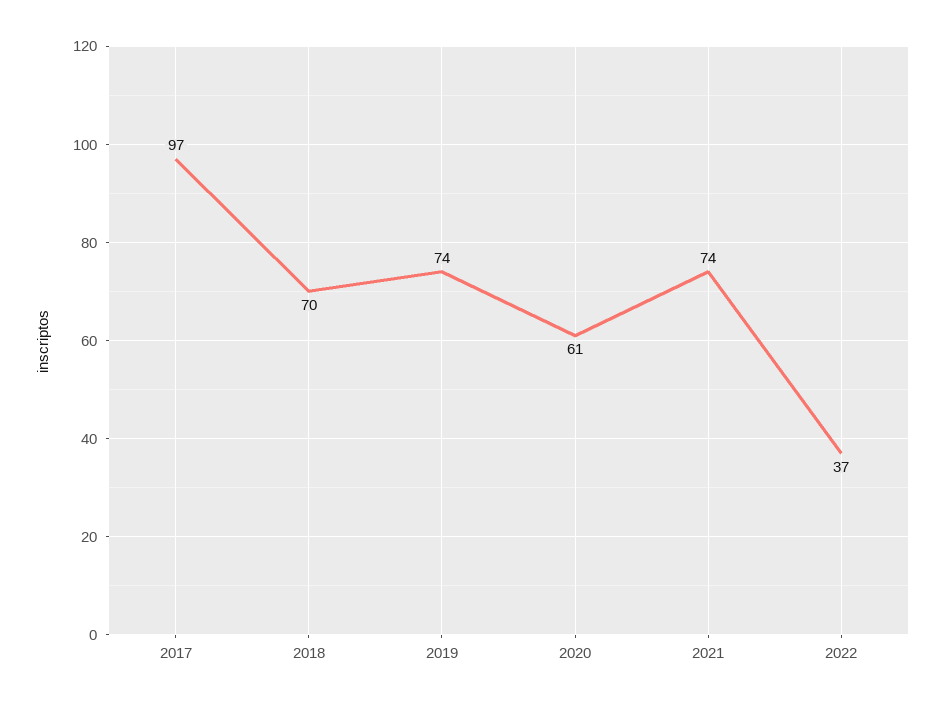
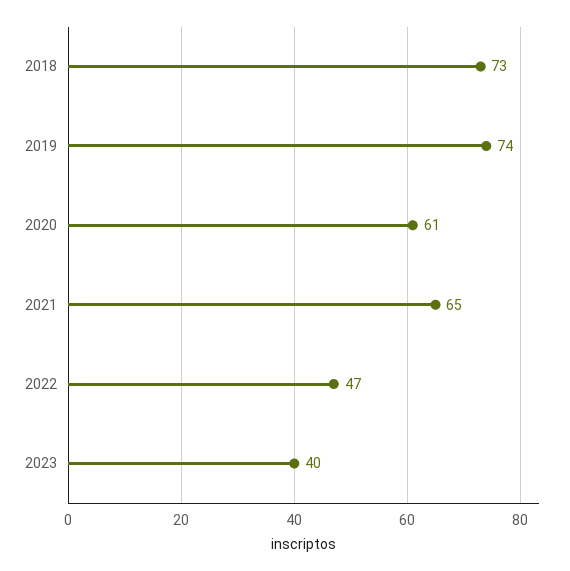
2017: 97 -> none
2018: 70 -> 73
2021: 74 -> 65
2022: 37 -> 47
2023: none -> 40

